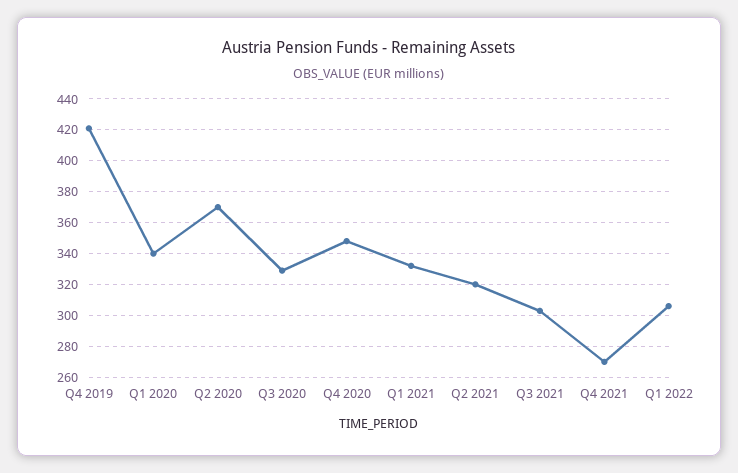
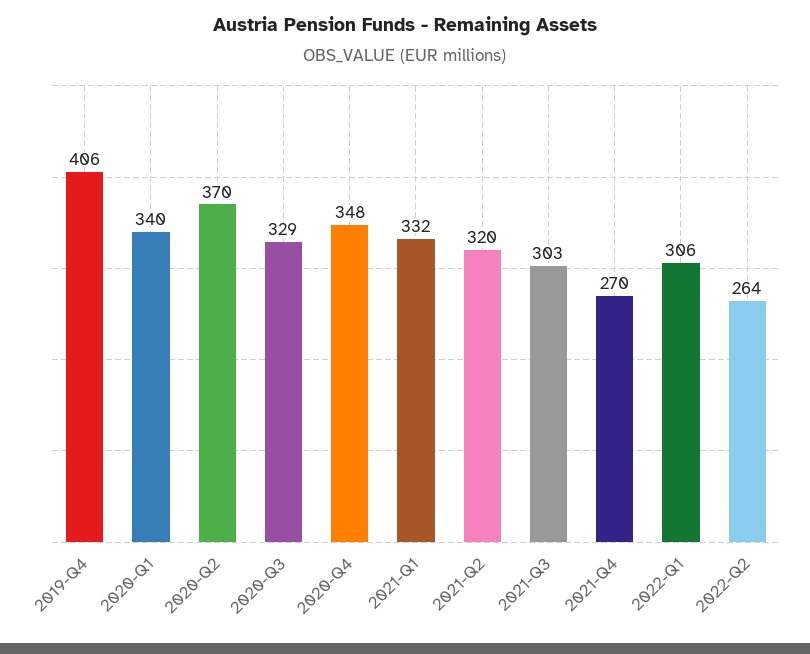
Q4 2019: 420 -> 406
2022-Q2: none -> 264

